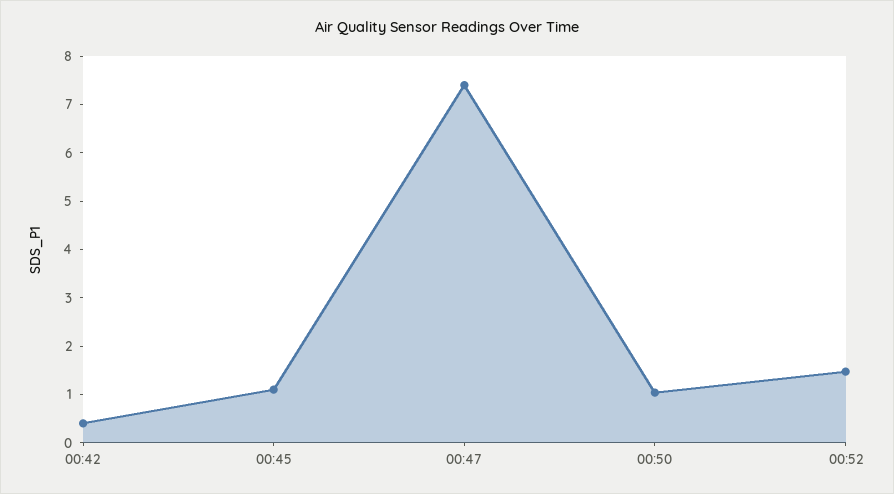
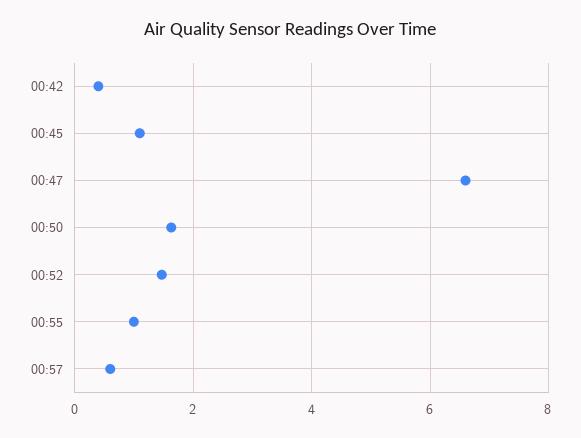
00:47: 7.4 -> 6.6
00:50: 1 -> 1.6
00:55: none -> 1
00:57: none -> 0.6

